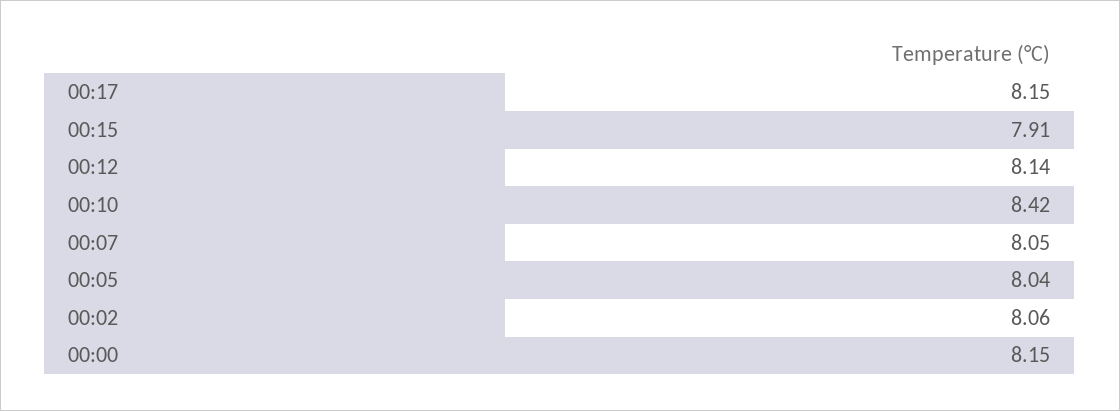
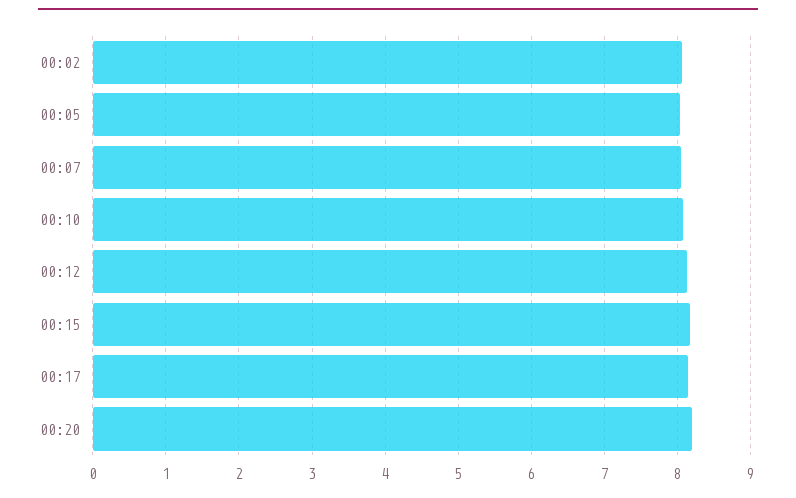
00:15: 7.91 -> 8.2
00:10: 8.42 -> 8.1
00:00: 8.15 -> none
00:20: none -> 8.2

